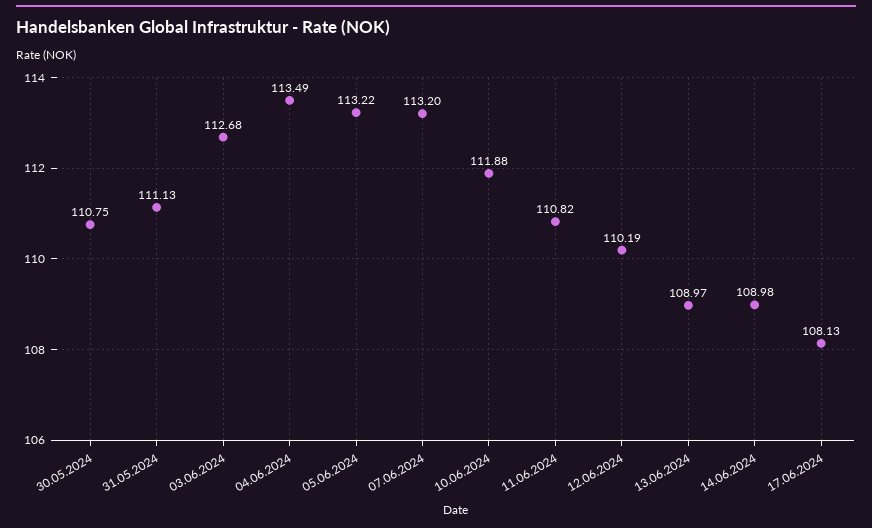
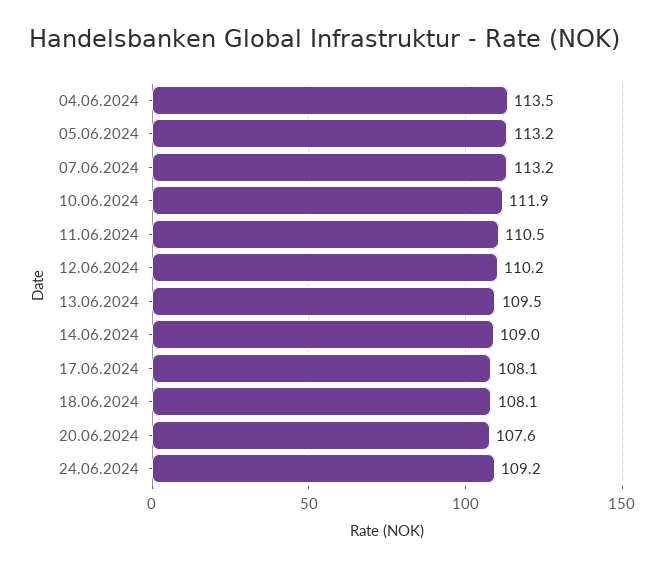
30.05.2024: 110.75 -> none
31.05.2024: 111.13 -> none
03.06.2024: 112.68 -> none
11.06.2024: 110.82 -> 110.5
13.06.2024: 108.97 -> 109.5
18.06.2024: none -> 108.1
20.06.2024: none -> 107.6
24.06.2024: none -> 109.2

